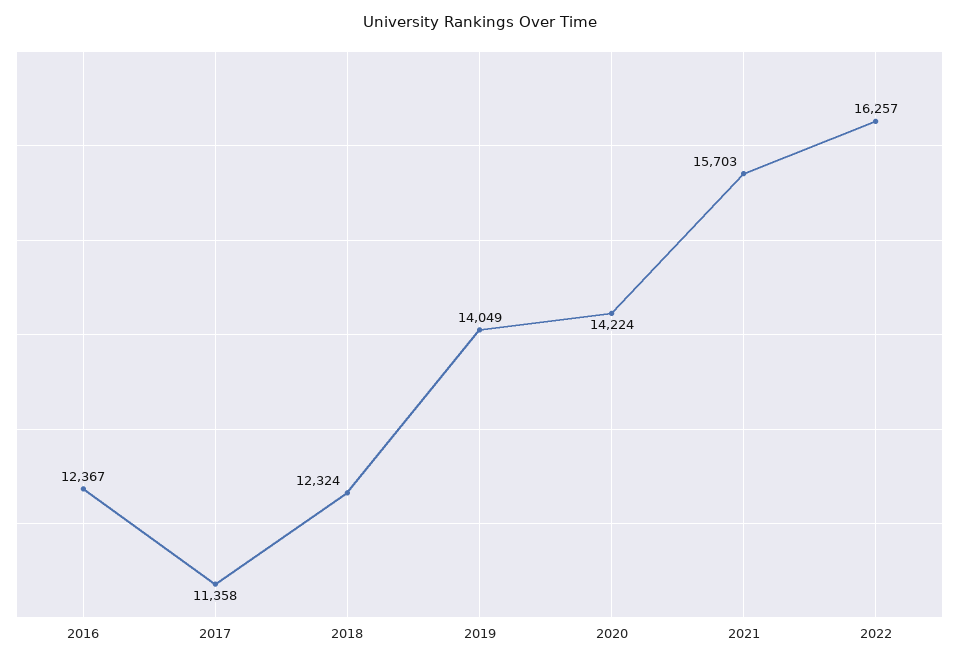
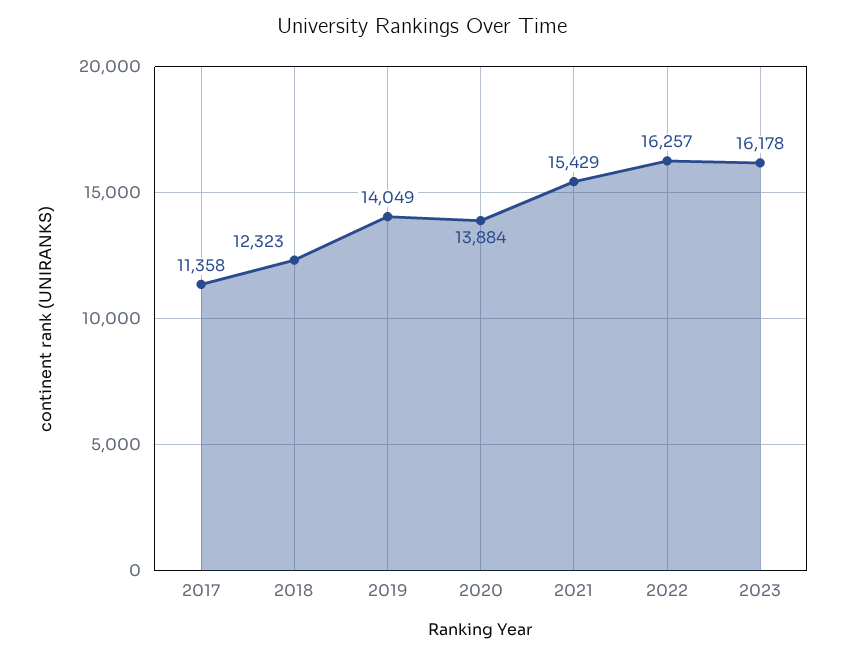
2016: 12367 -> none
2018: 12324 -> 12323
2020: 14224 -> 13884
2021: 15703 -> 15429
2023: none -> 16178

